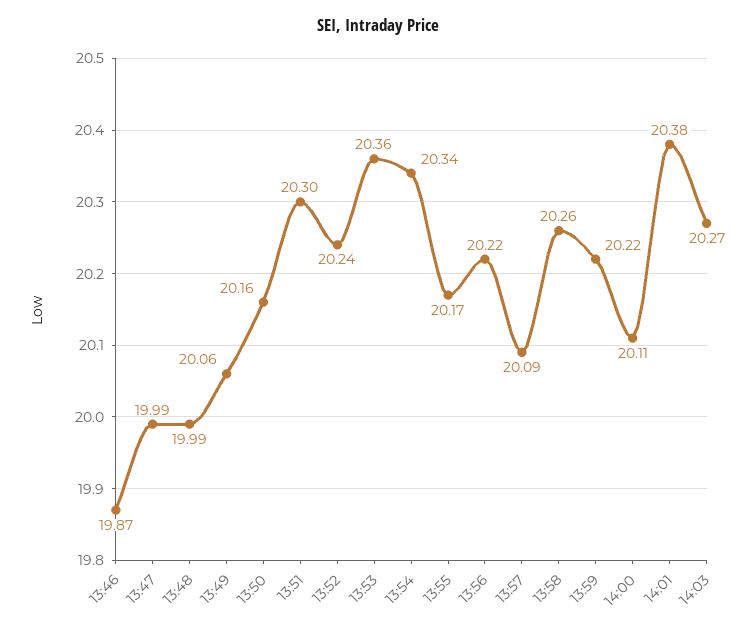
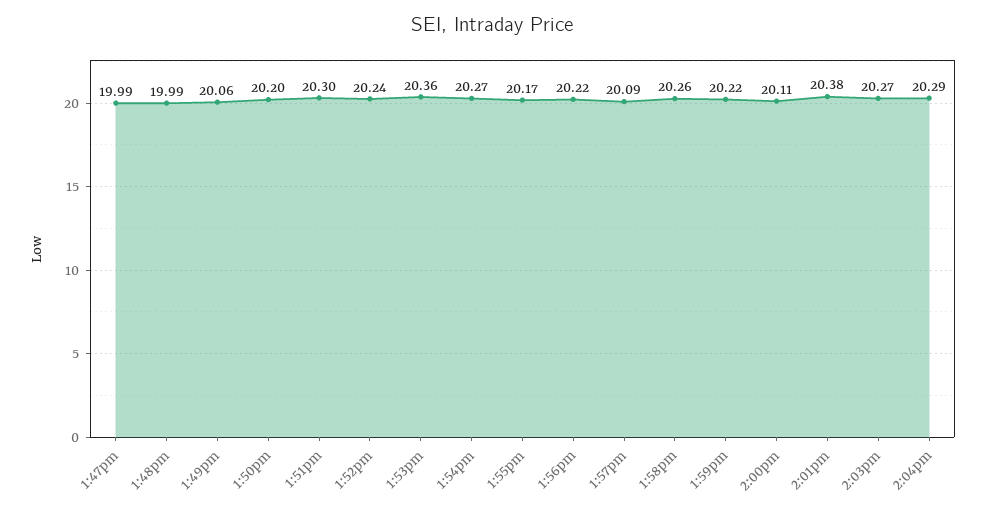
13:46: 19.87 -> none
13:50: 20.16 -> 20.2
13:54: 20.34 -> 20.27
2:04pm: none -> 20.29

